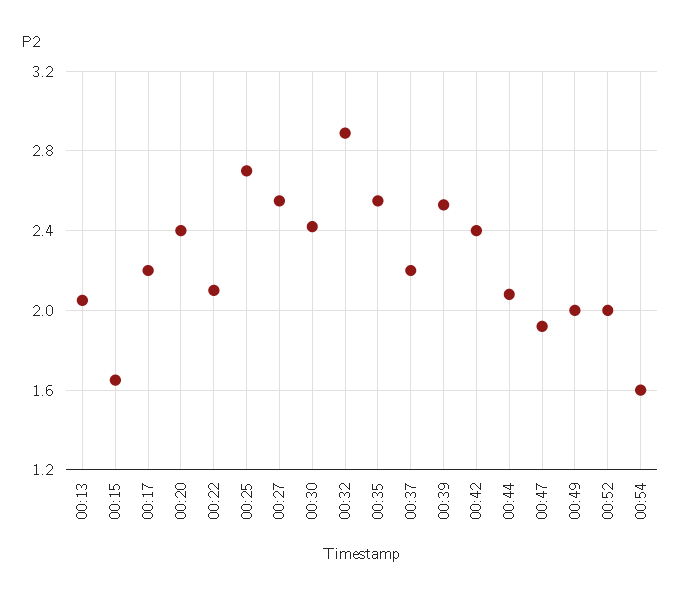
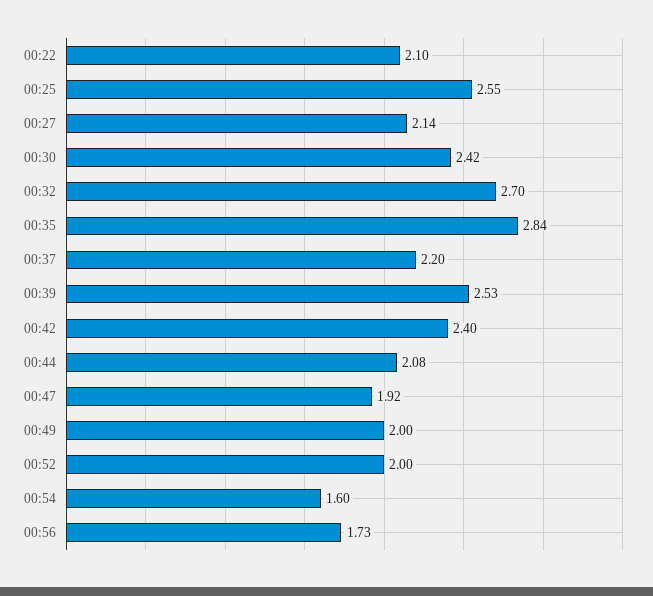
00:13: 2.05 -> none
00:15: 1.65 -> none
00:17: 2.2 -> none
00:20: 2.4 -> none
00:25: 2.7 -> 2.55
00:27: 2.55 -> 2.14
00:32: 2.9 -> 2.7
00:35: 2.55 -> 2.84
00:56: none -> 1.73

